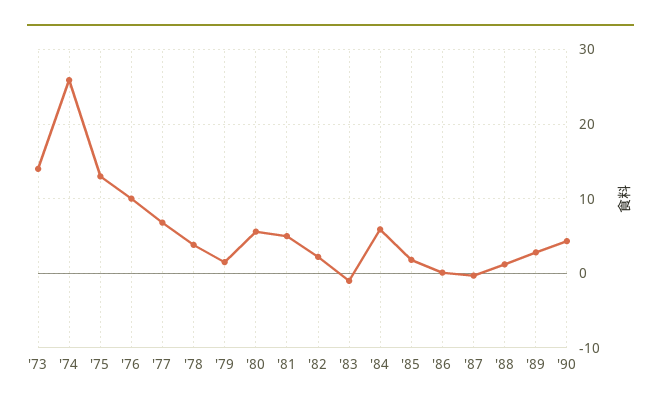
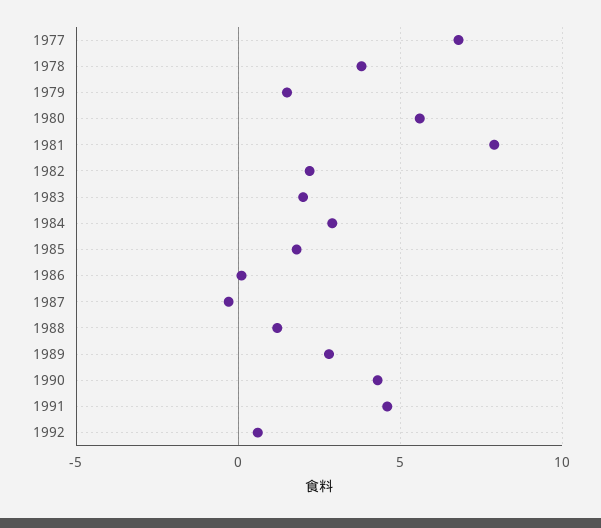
'73: 14 -> none
'74: 26 -> none
'75: 13 -> none
'76: 10 -> none
'81: 5 -> 8
'83: -1 -> 2
'84: 6 -> 3
1991: none -> 4.5
1992: none -> 0.5

